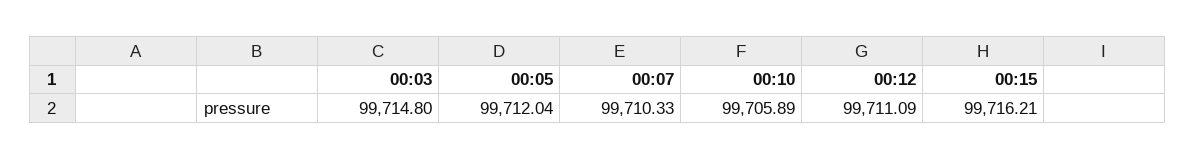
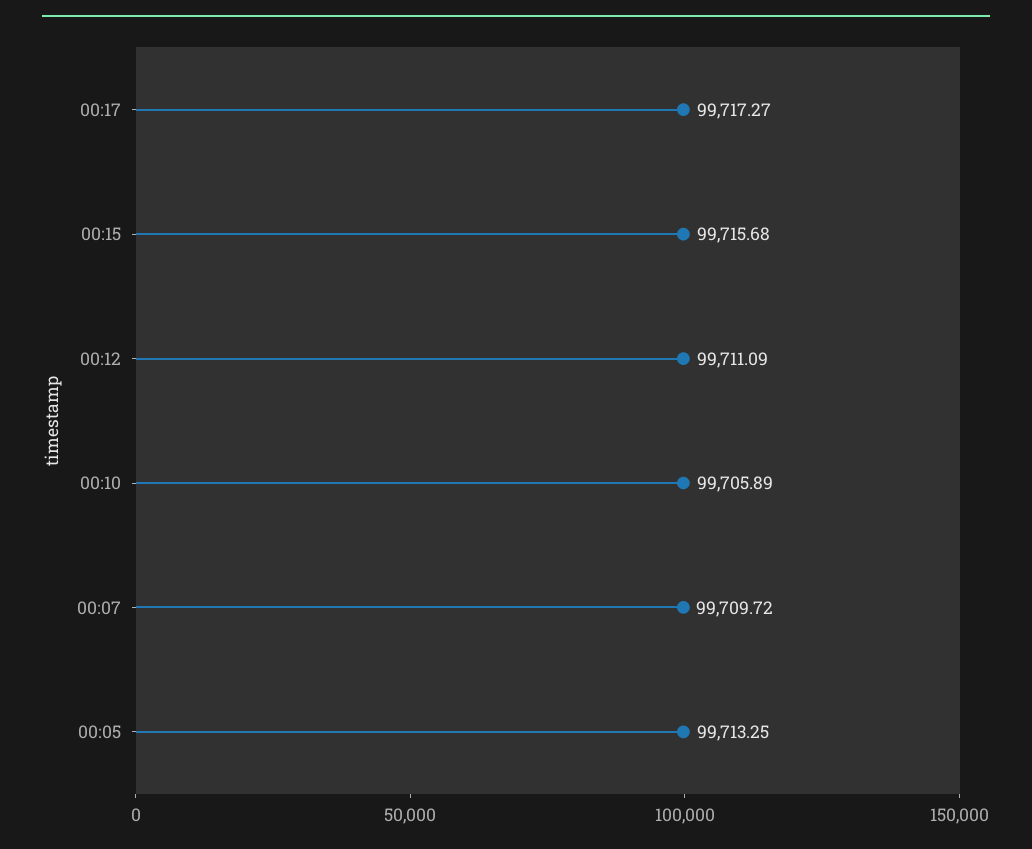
00:03: 99714.8 -> none
00:05: 99712.04 -> 99713.25
00:07: 99710.33 -> 99709.72
00:15: 99716.21 -> 99715.68
00:17: none -> 99717.27

